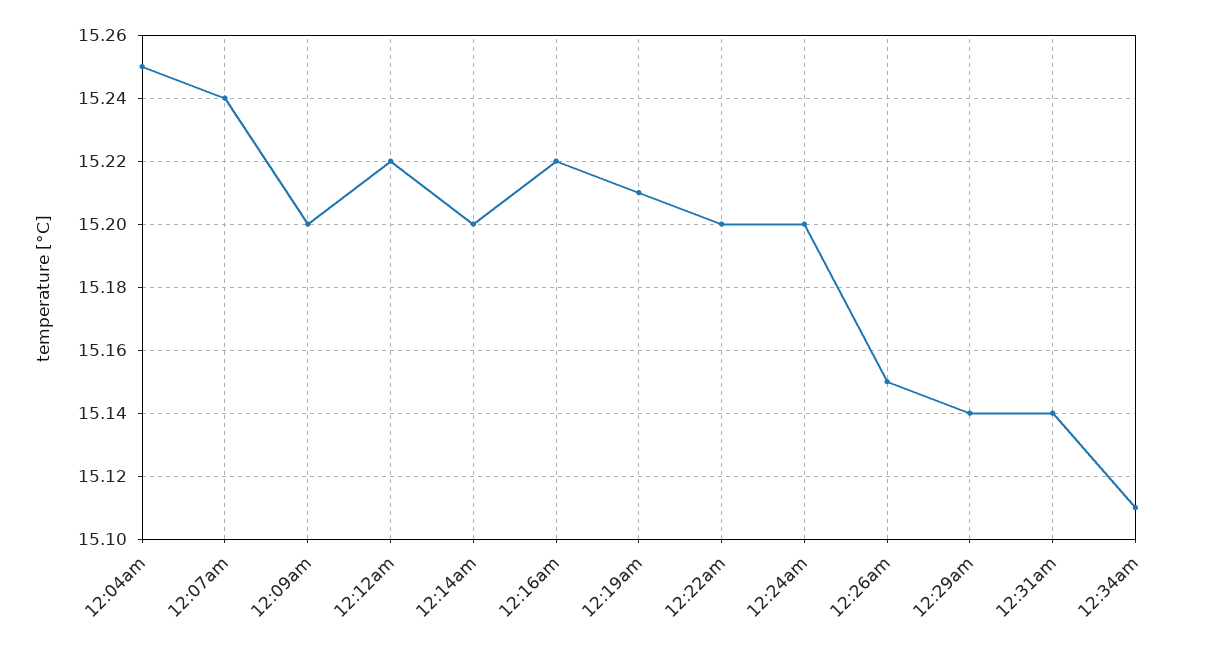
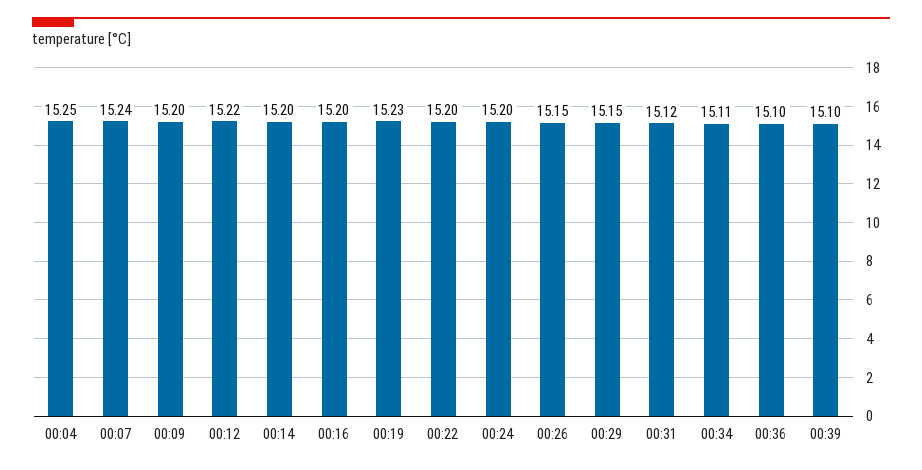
12:16am: 15.22 -> 15.2
12:19am: 15.21 -> 15.23
12:29am: 15.14 -> 15.15
12:31am: 15.14 -> 15.12
00:36: none -> 15.1
00:39: none -> 15.1

